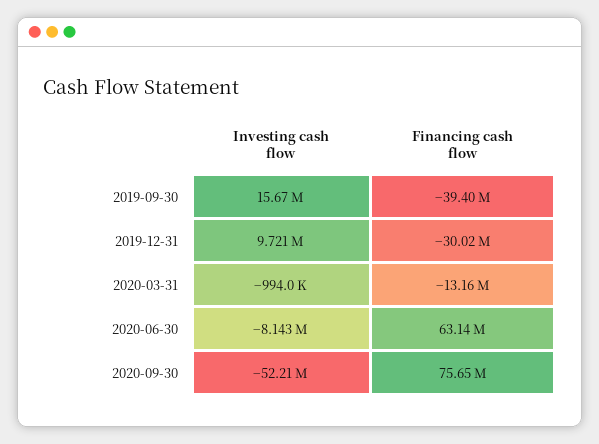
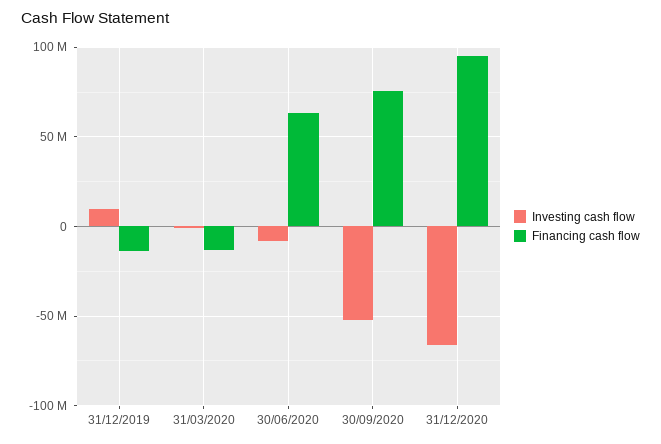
Investing cash flow, 2019-09-30: 15670000 -> none
Financing cash flow, 2019-09-30: -39400000 -> none
Financing cash flow, 2019-12-31: -30020000 -> -15000000
Investing cash flow, 31/12/2020: none -> -65000000
Financing cash flow, 31/12/2020: none -> 95000000

